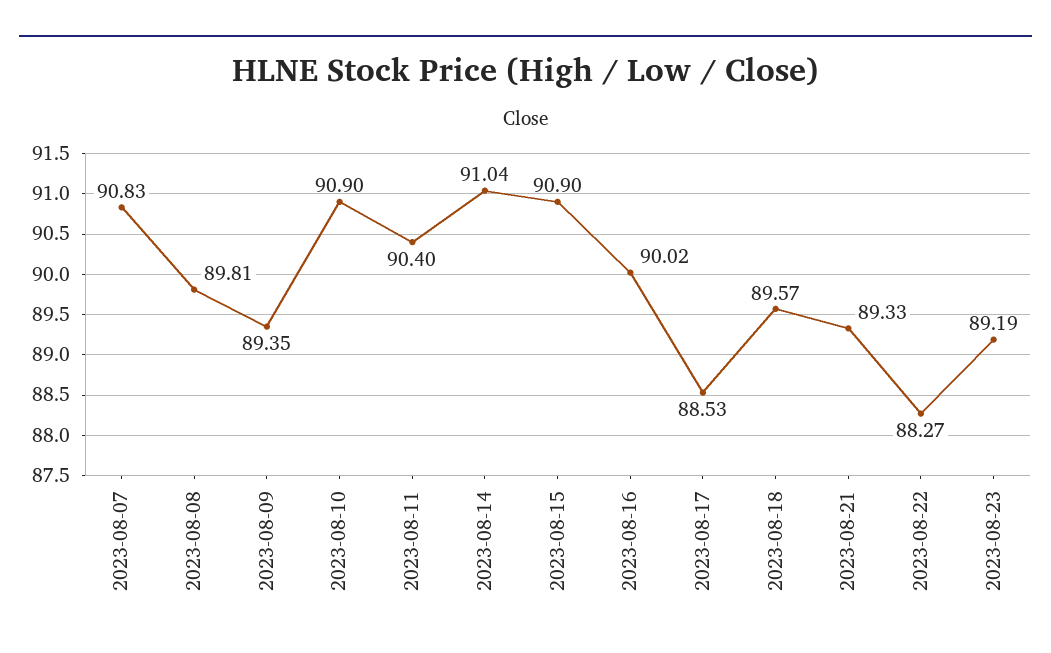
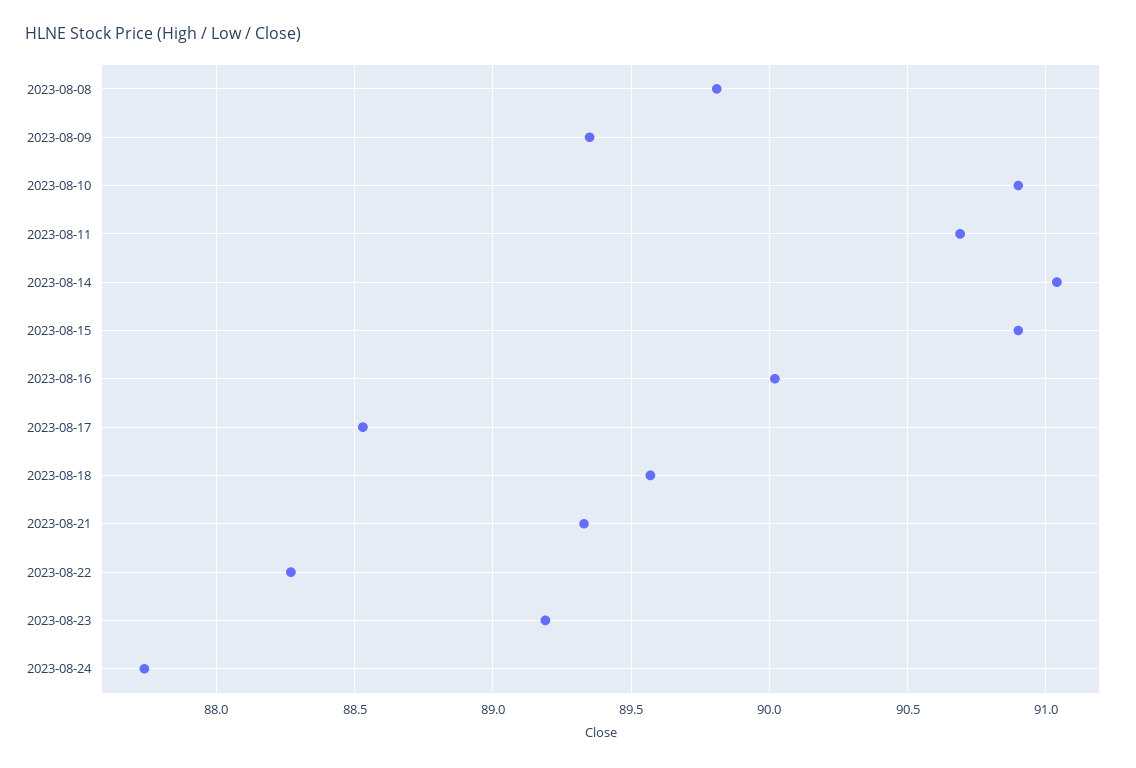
2023-08-07: 90.83 -> none
2023-08-11: 90.4 -> 90.7
2023-08-24: none -> 87.75

